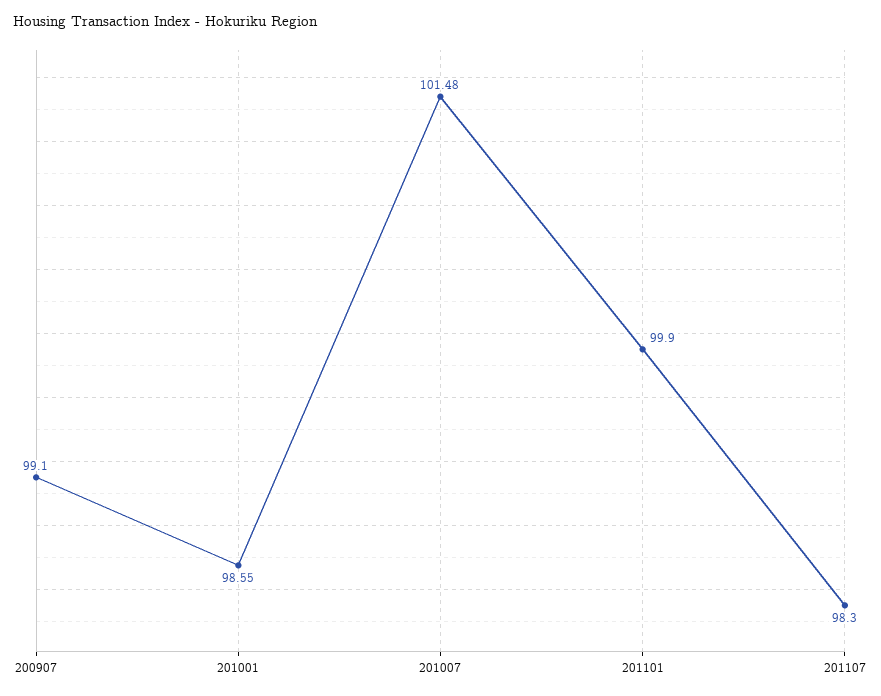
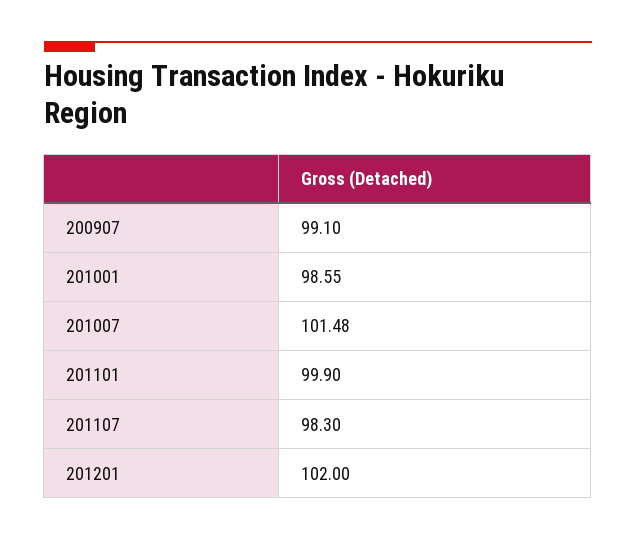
201201: none -> 102

